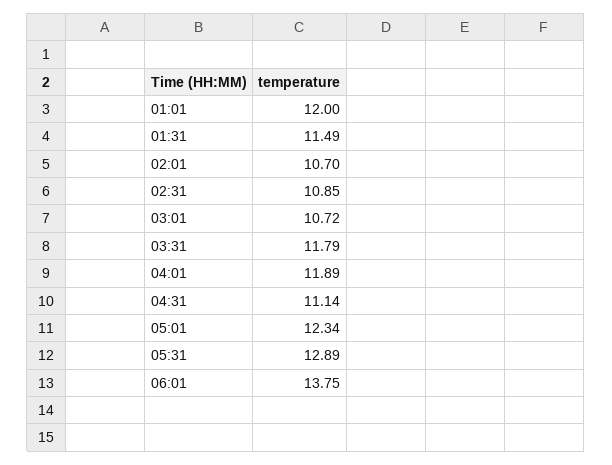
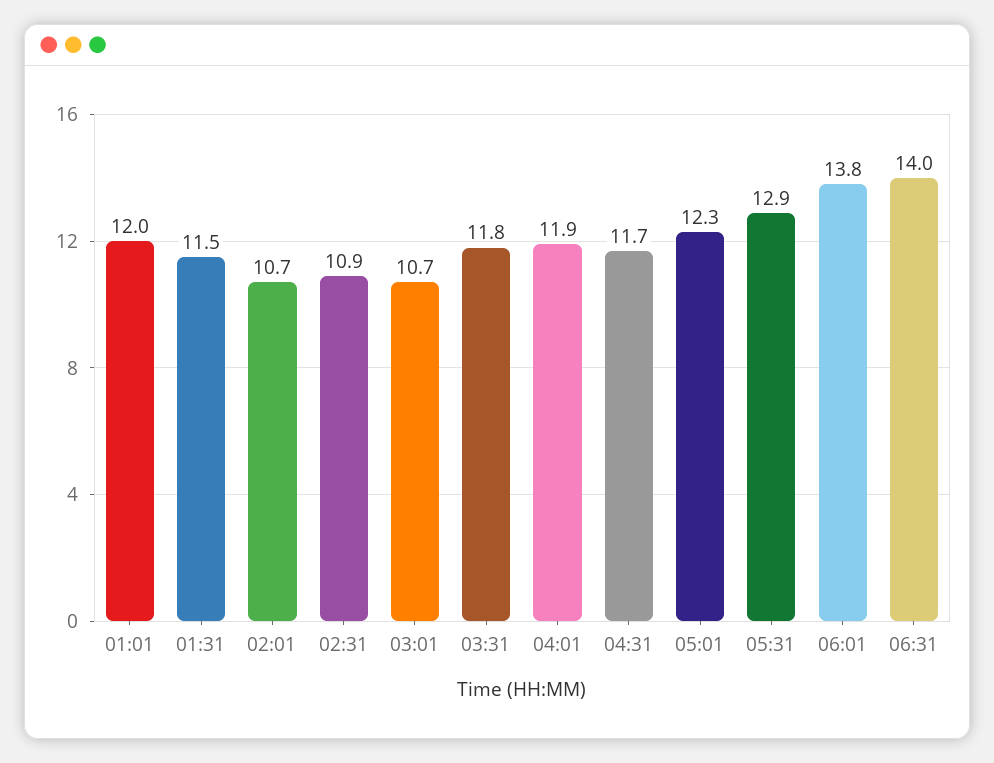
04:31: 11.14 -> 11.7
06:31: none -> 14

